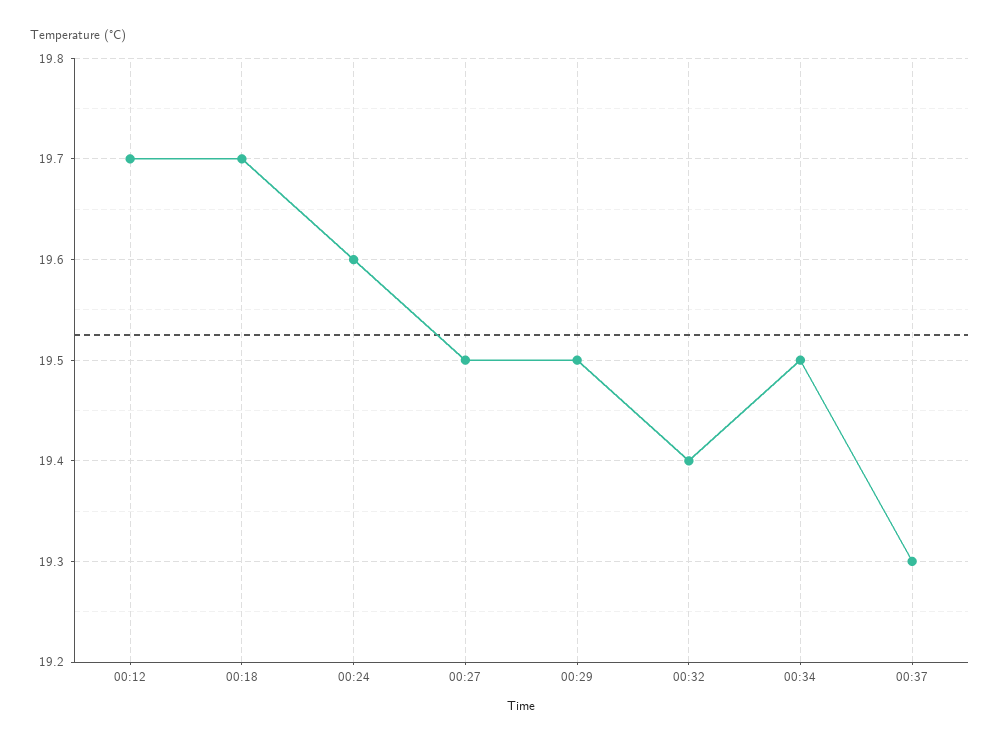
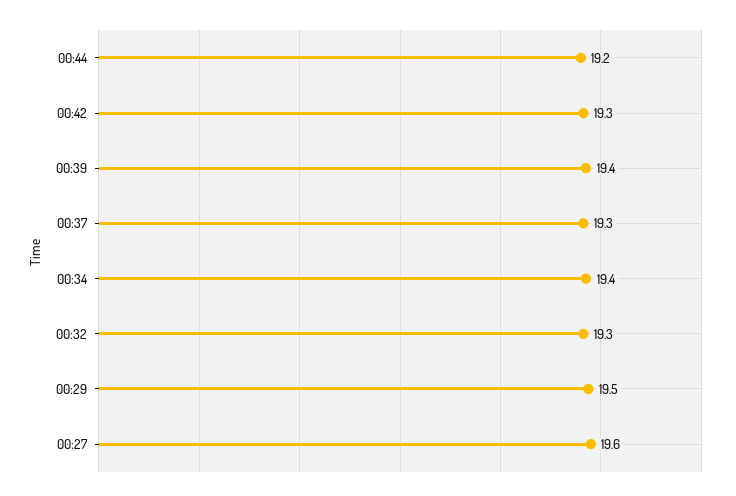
00:12: 19.7 -> none
00:18: 19.7 -> none
00:24: 19.6 -> none
00:27: 19.5 -> 19.6
00:32: 19.4 -> 19.3
00:34: 19.5 -> 19.4
00:44: none -> 19.2
00:42: none -> 19.3
00:39: none -> 19.4

